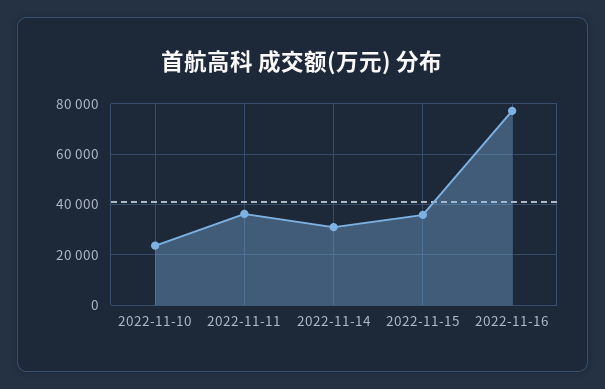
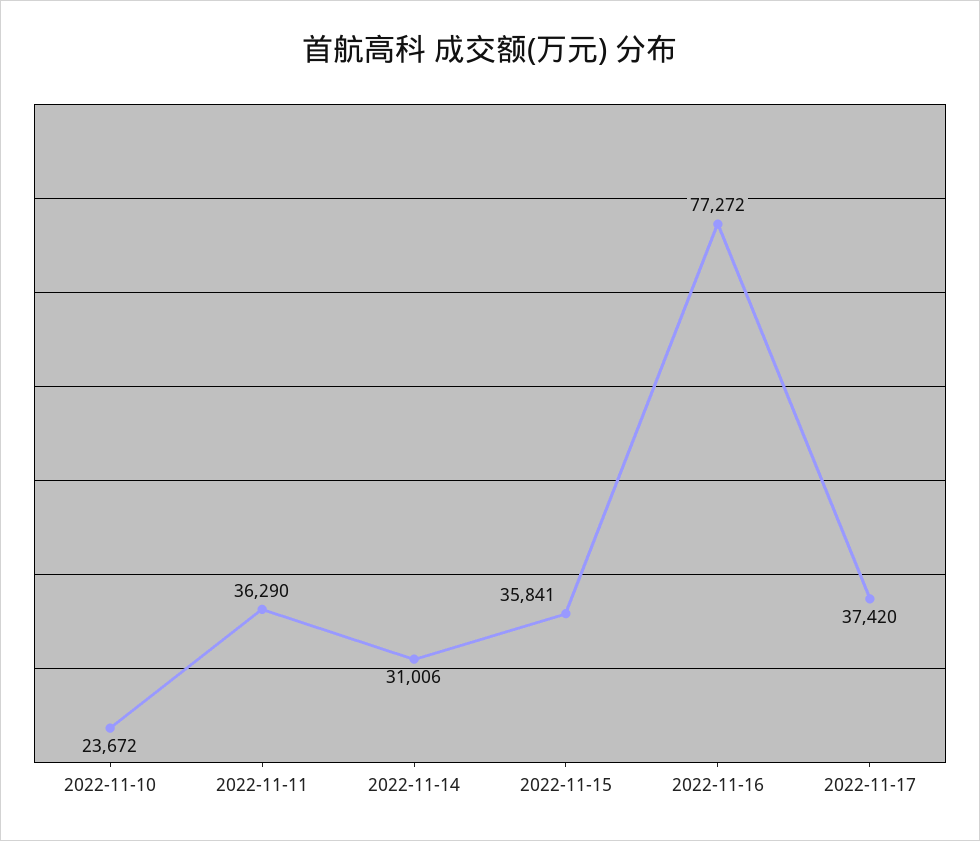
2022-11-17: none -> 37420

